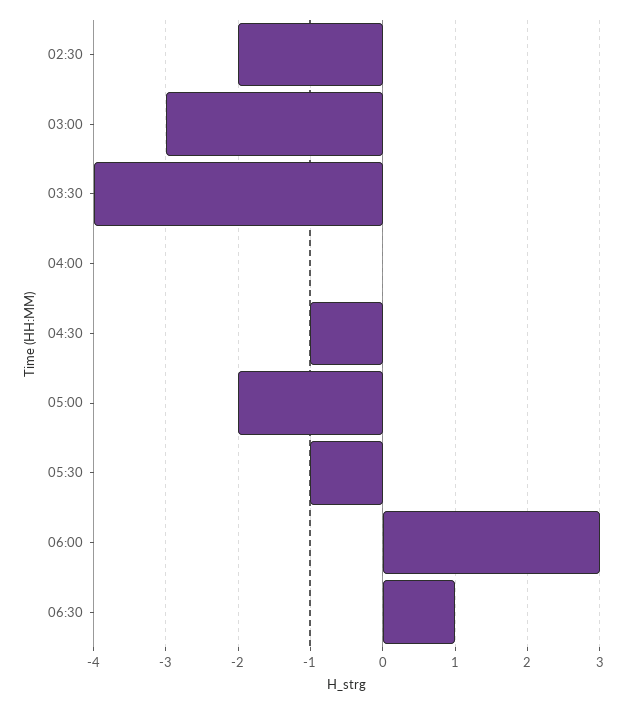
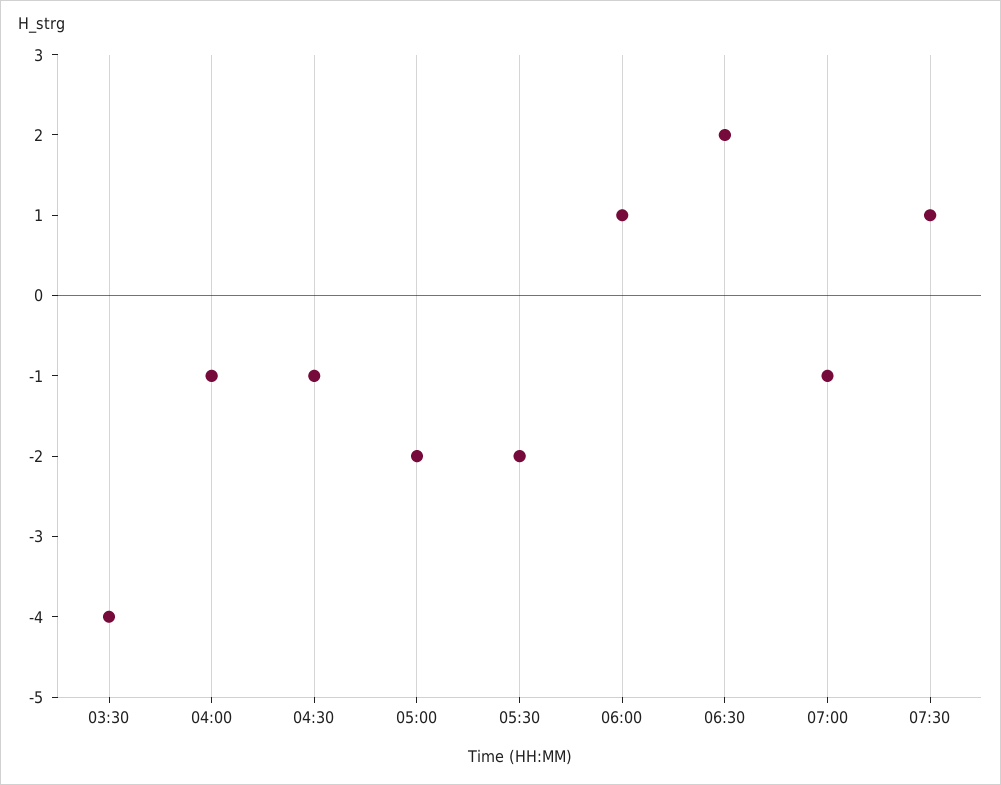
02:30: -2 -> none
03:00: -3 -> none
04:00: 0 -> -1
05:30: -1 -> -2
06:00: 3 -> 1
06:30: 1 -> 2
07:00: none -> -1
07:30: none -> 1

